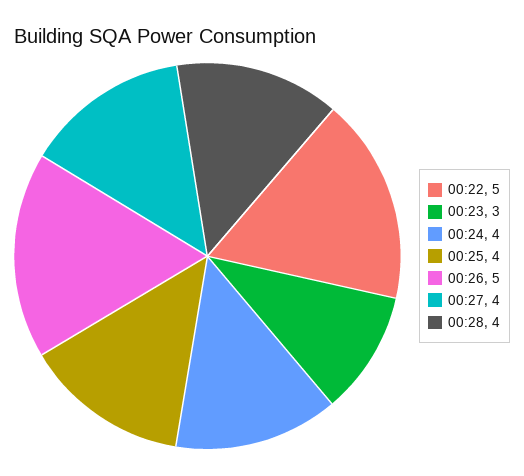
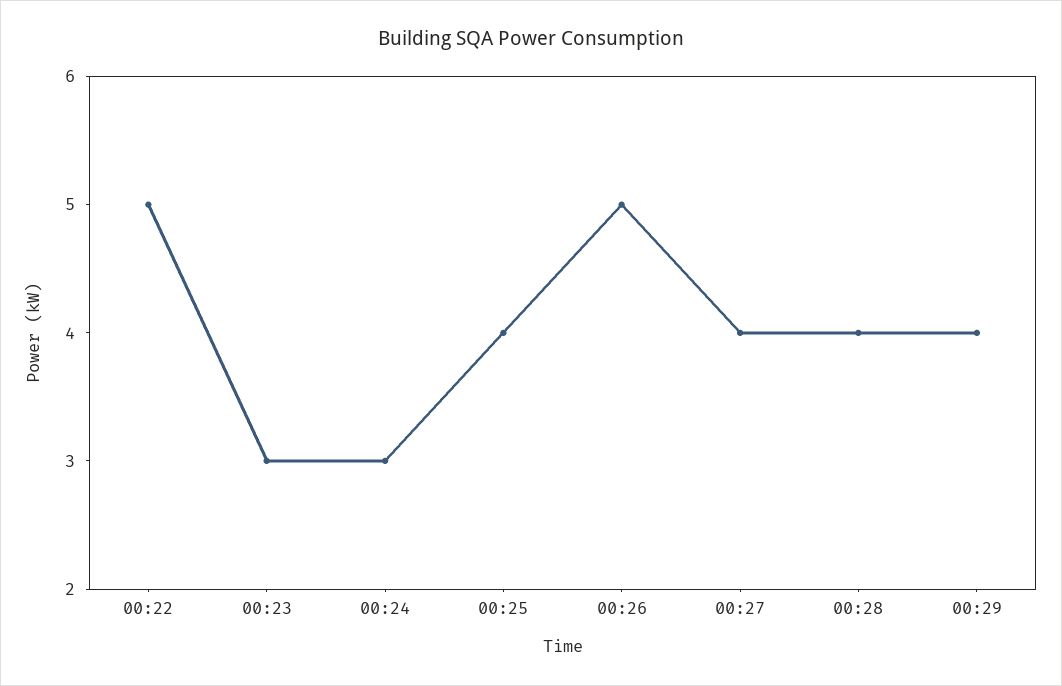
00:24: 4 -> 3
00:29: none -> 4

